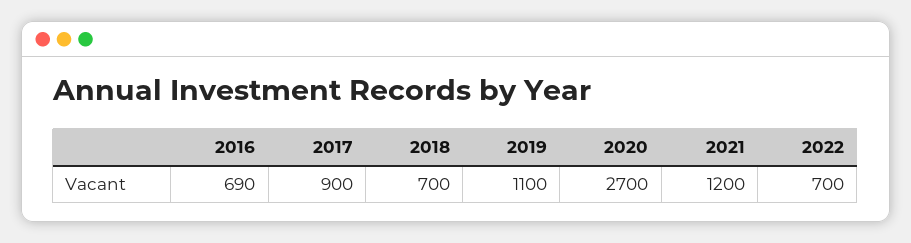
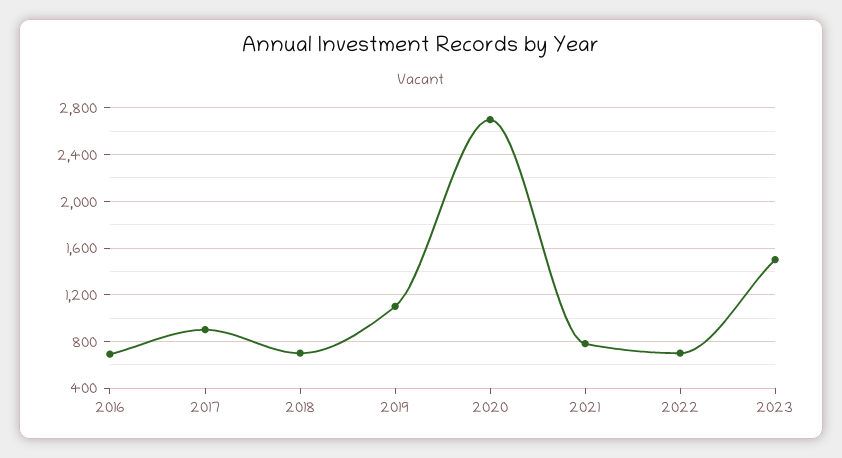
2021: 1200 -> 800
2023: none -> 1500

